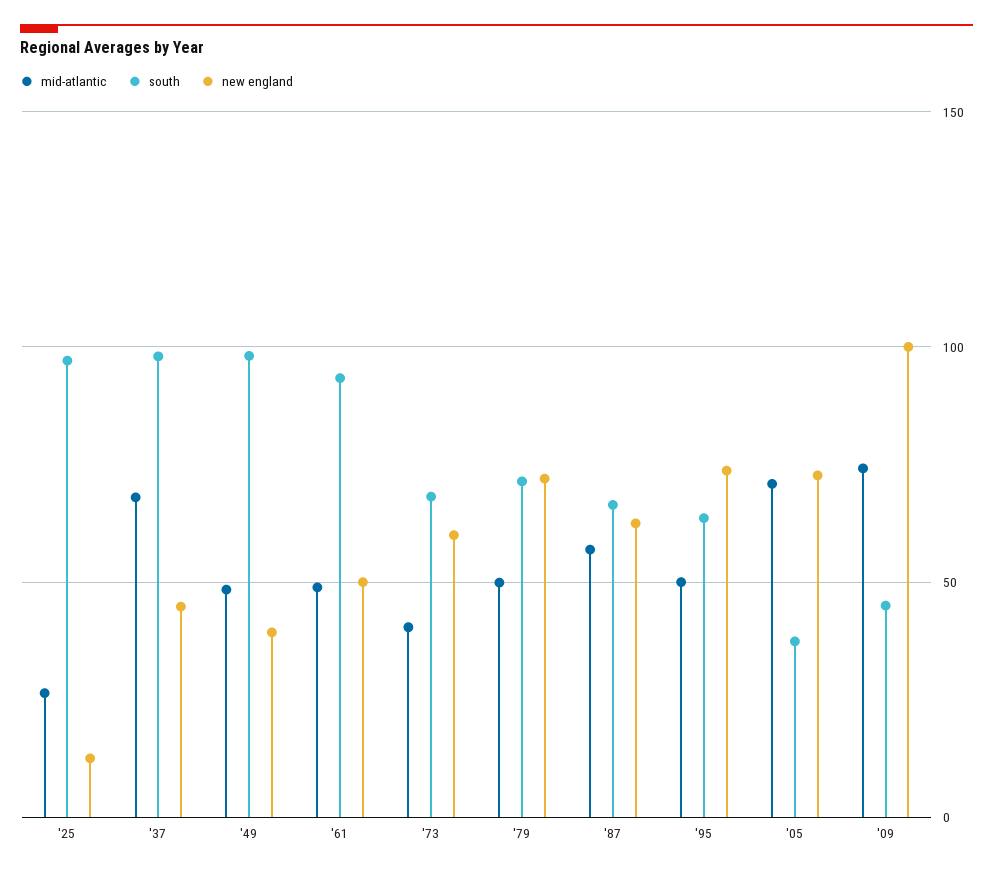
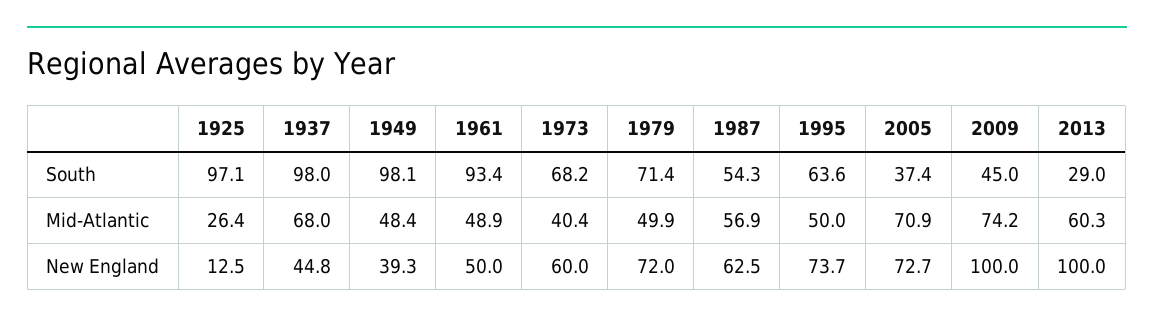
south, '87: 65 -> 54.3
south, 2013: none -> 29
mid-atlantic, 2013: none -> 60.3
new england, 2013: none -> 100

